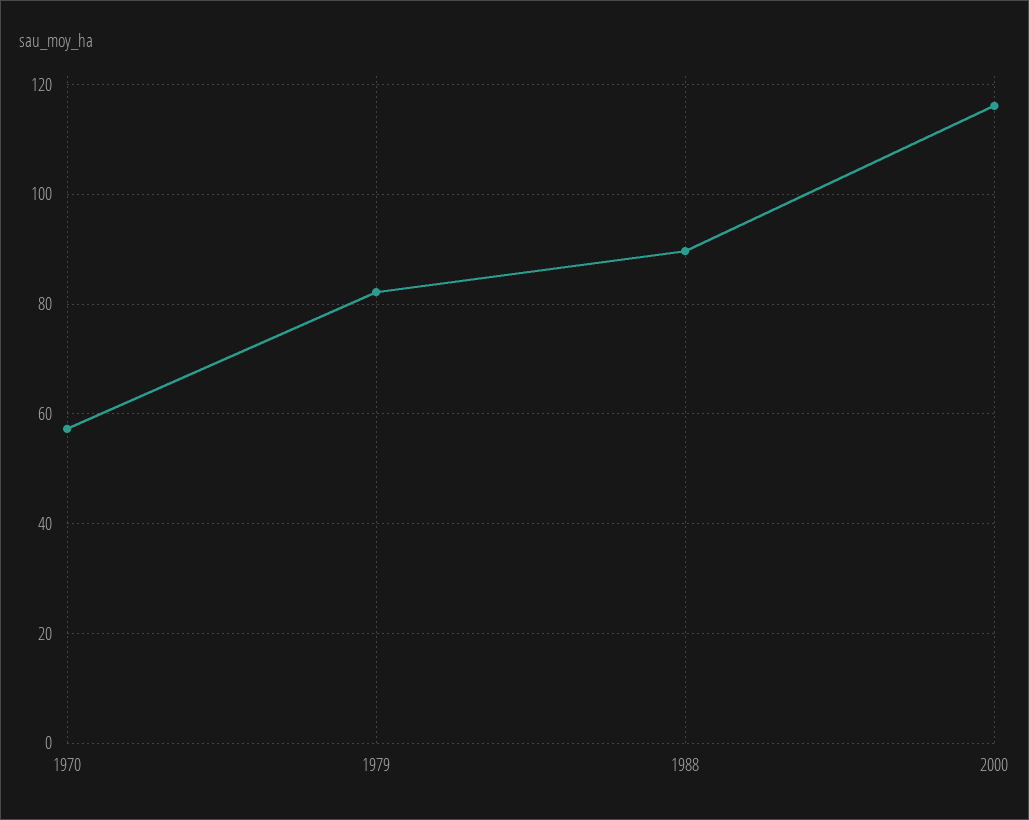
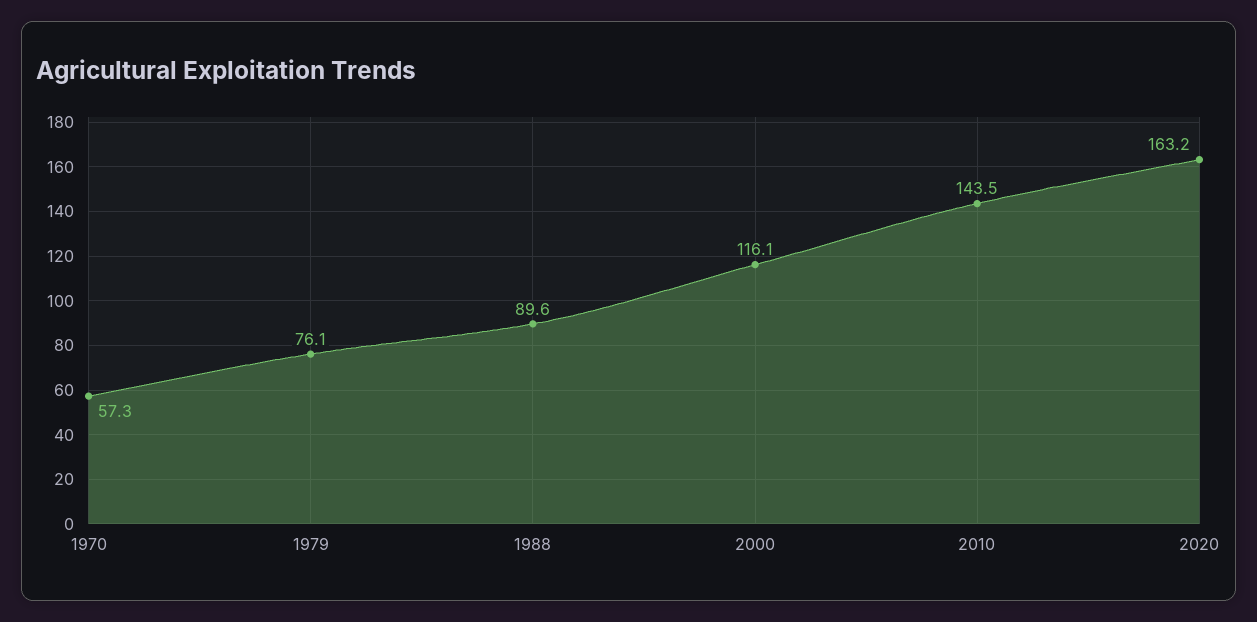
1979: 82 -> 76.1
2010: none -> 143.5
2020: none -> 163.2

